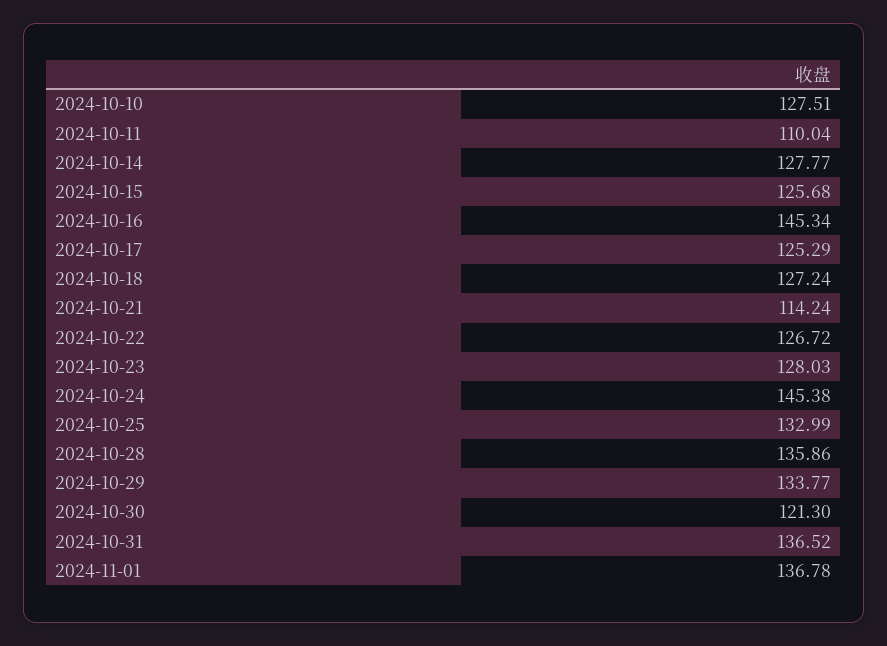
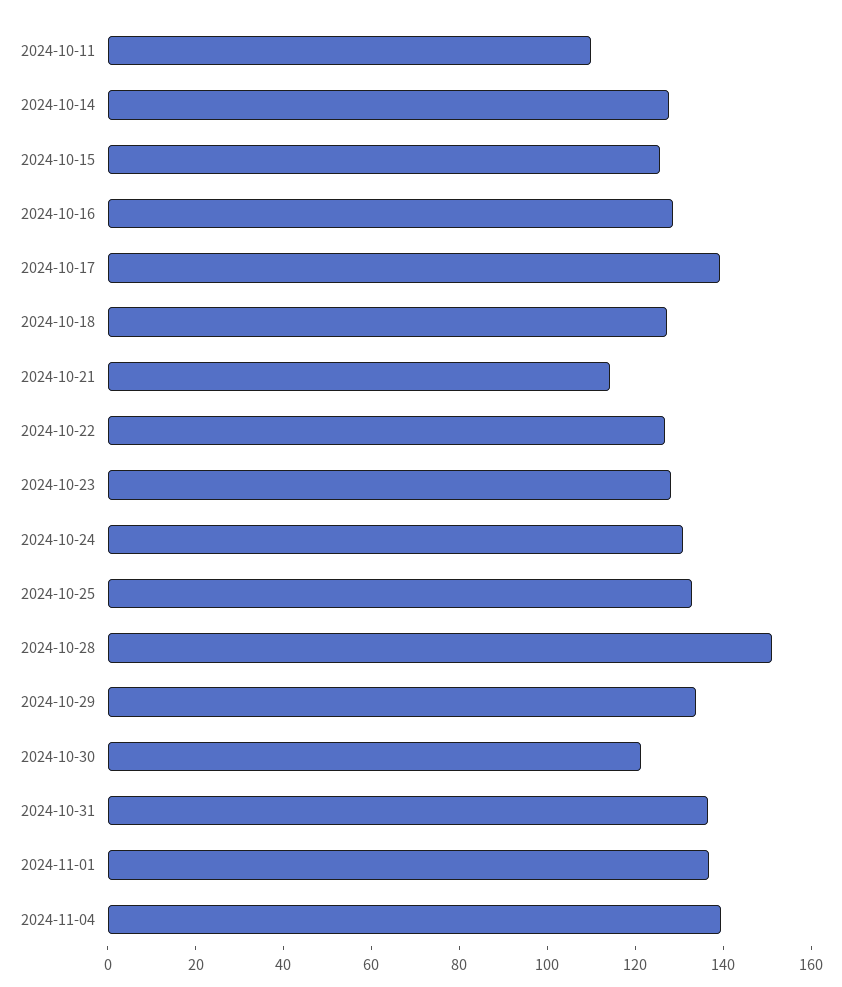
2024-10-10: 127.51 -> none
2024-10-16: 145.34 -> 130
2024-10-17: 125.29 -> 140
2024-10-24: 145.38 -> 130
2024-10-28: 135.86 -> 150
2024-11-04: none -> 140

